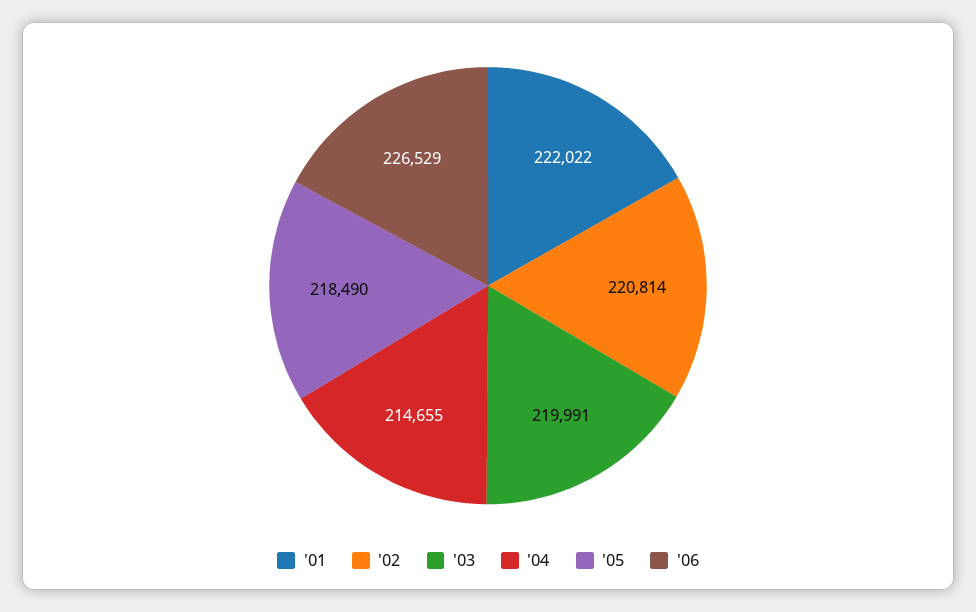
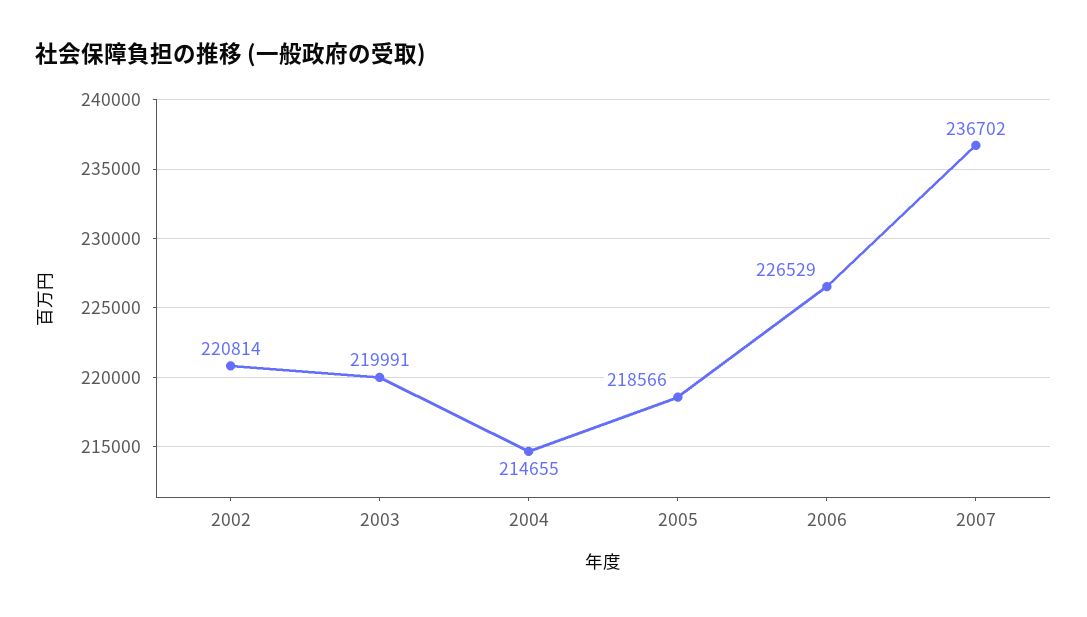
'01: 222022 -> none
'05: 218490 -> 218566
2007: none -> 236702

